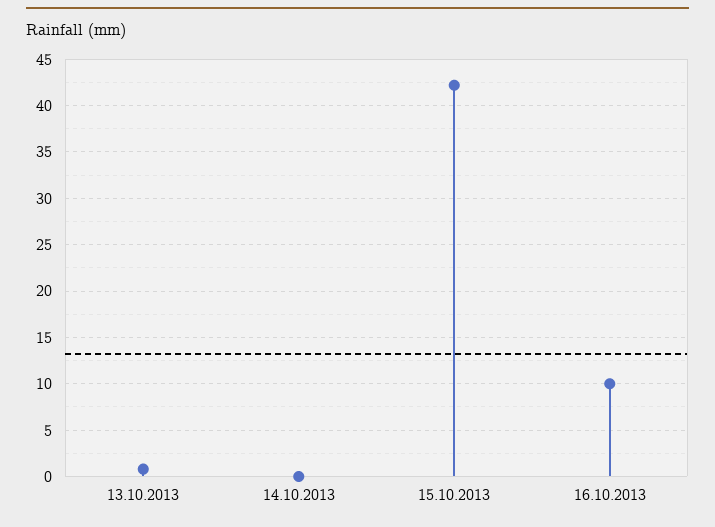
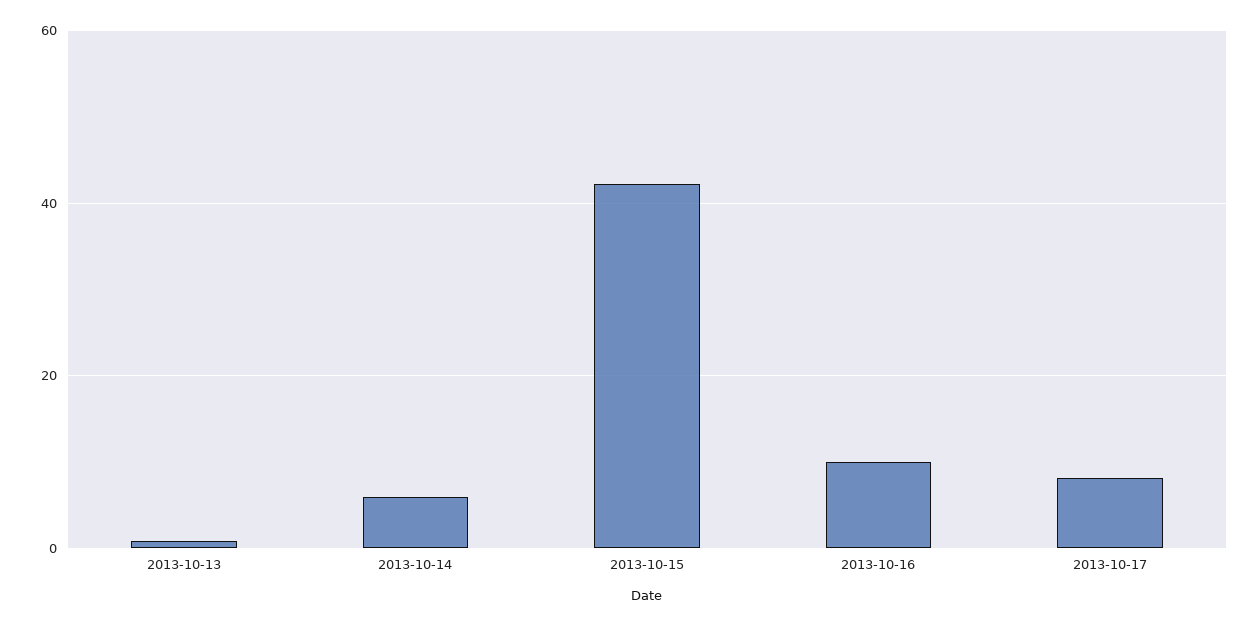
14.10.2013: 0 -> 6
2013-10-17: none -> 8

